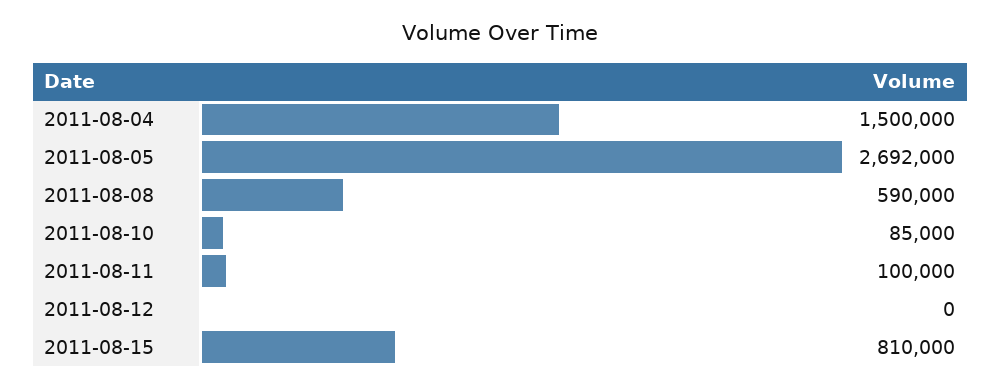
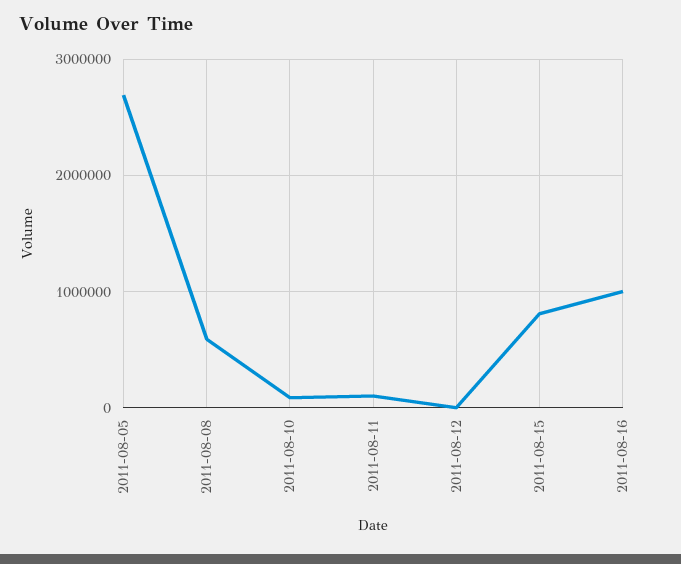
2011-08-04: 1500000 -> none
2011-08-16: none -> 1000000

